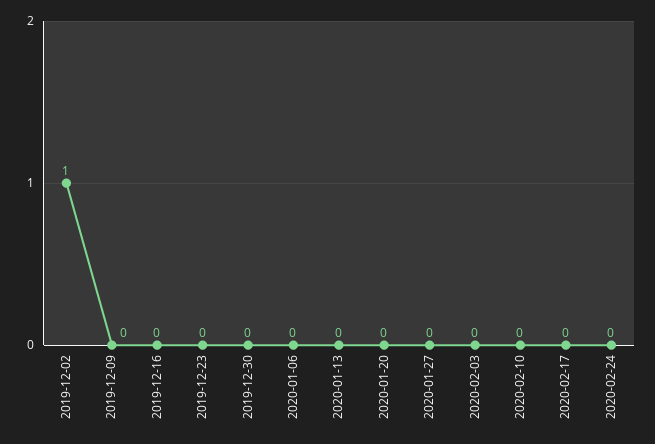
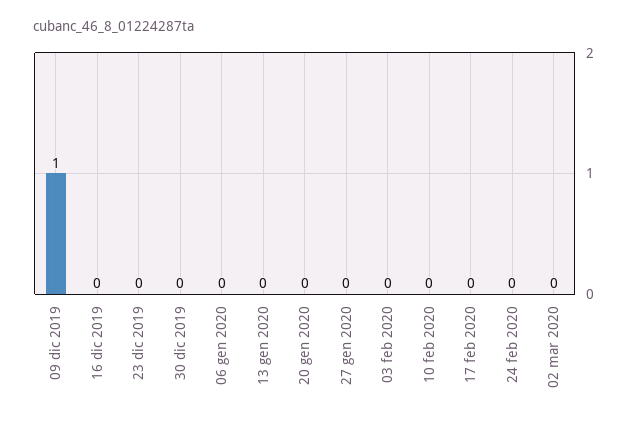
2019-12-02: 1 -> none
2019-12-09: 0 -> 1
02 mar 2020: none -> 0

